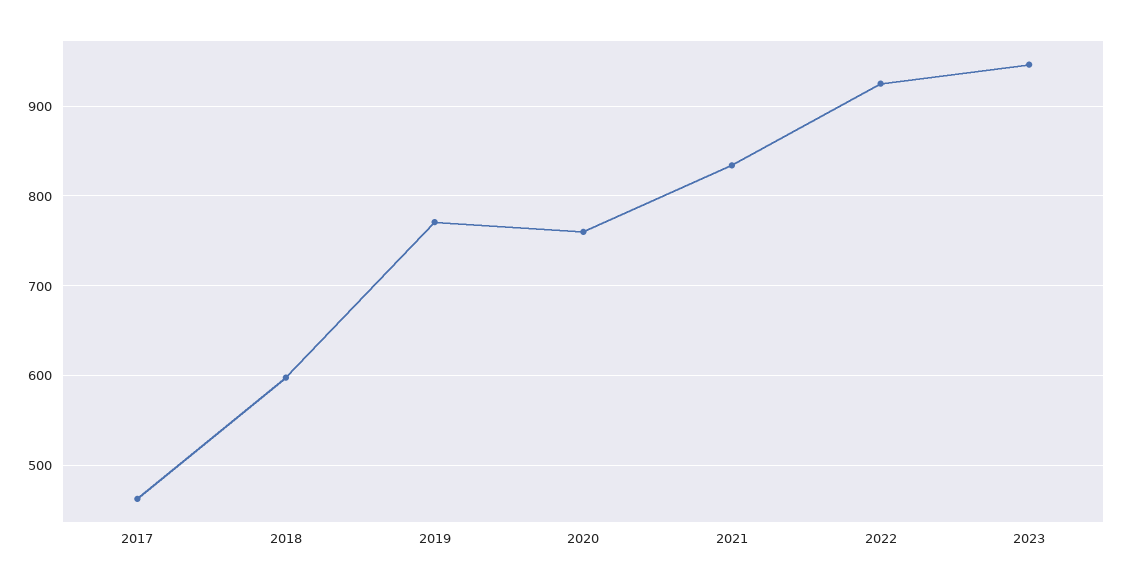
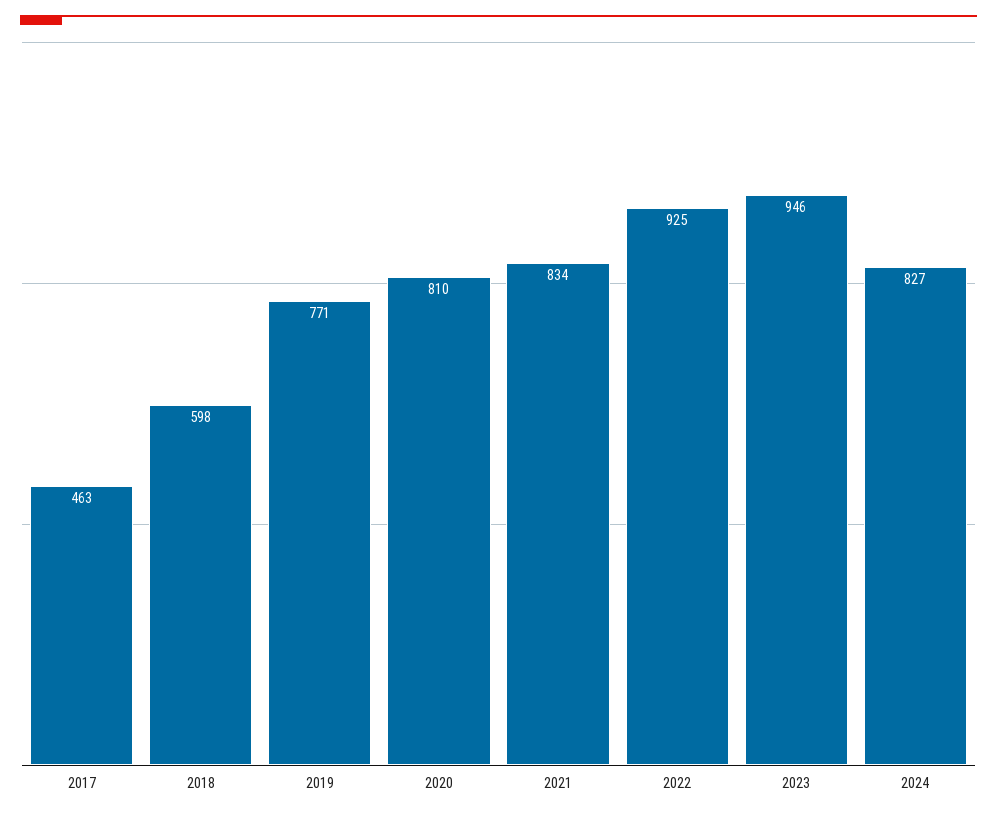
2020: 760 -> 810
2024: none -> 827

